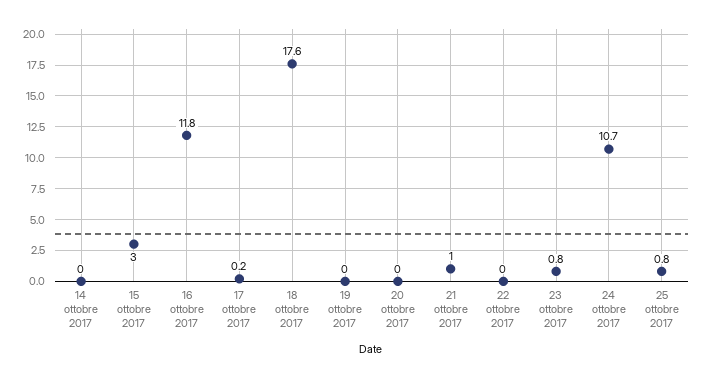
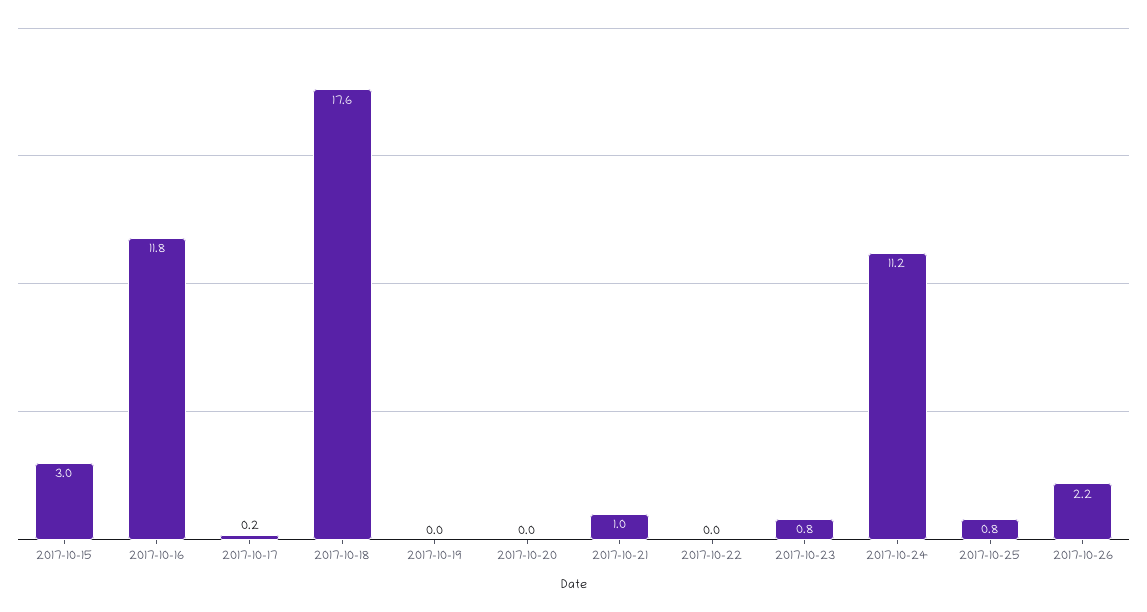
14 ottobre 2017: 0 -> none
24 ottobre 2017: 10.7 -> 11.2
2017-10-26: none -> 2.2

